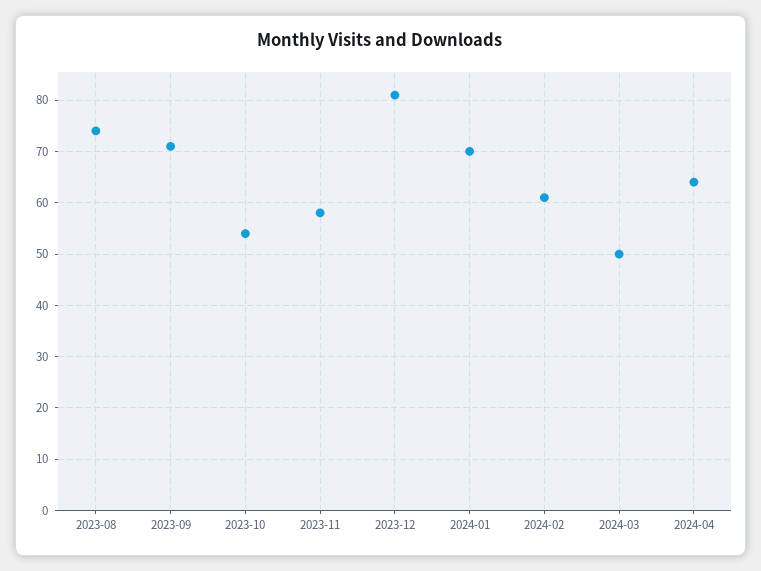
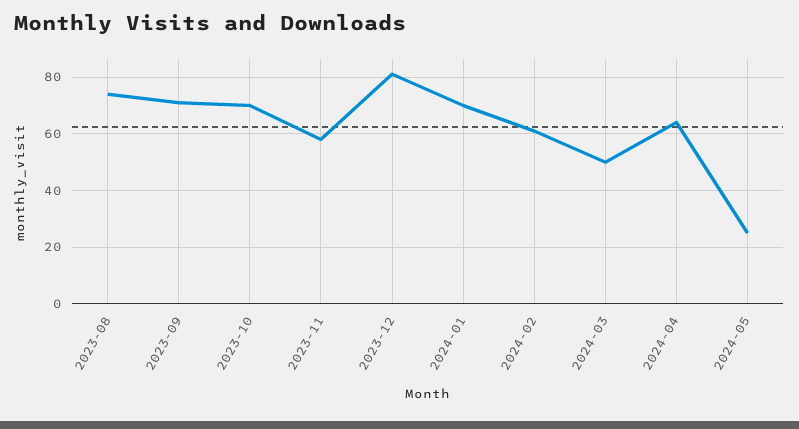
2023-10: 55 -> 70
2024-05: none -> 25

